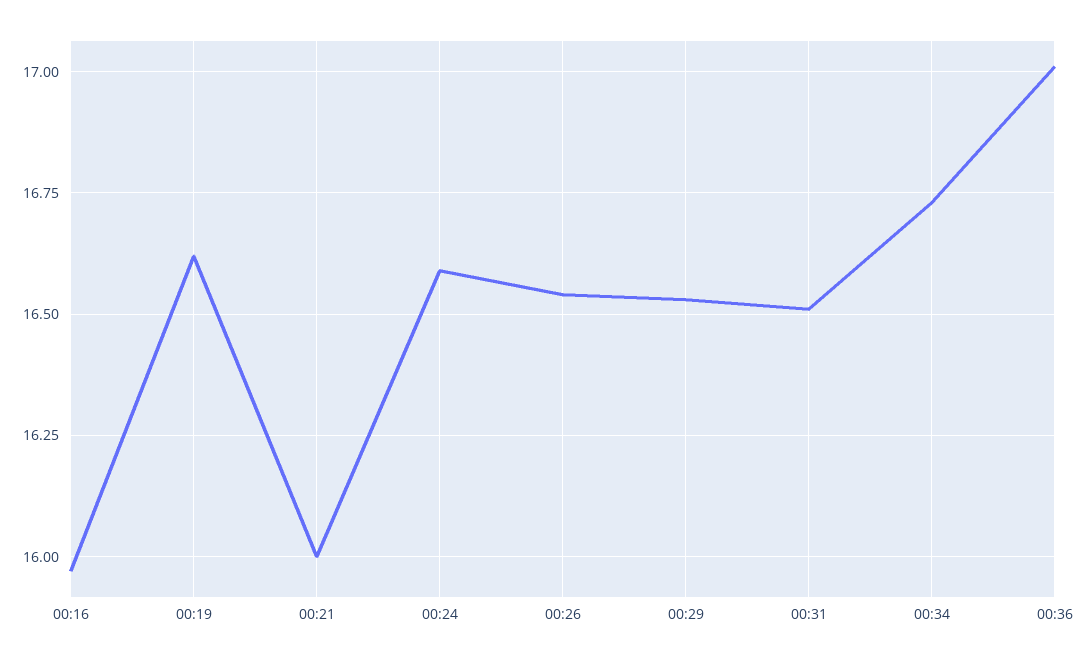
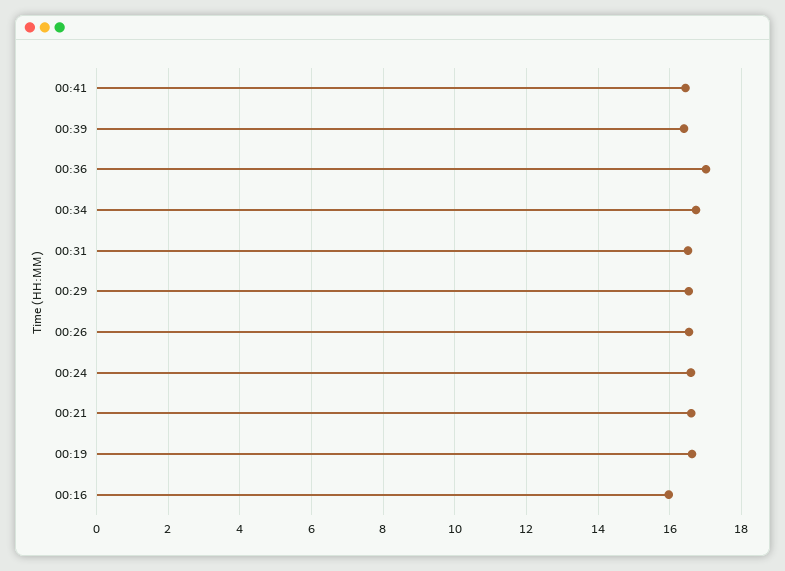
00:21: 16 -> 16.6
00:41: none -> 16.4
00:39: none -> 16.4

